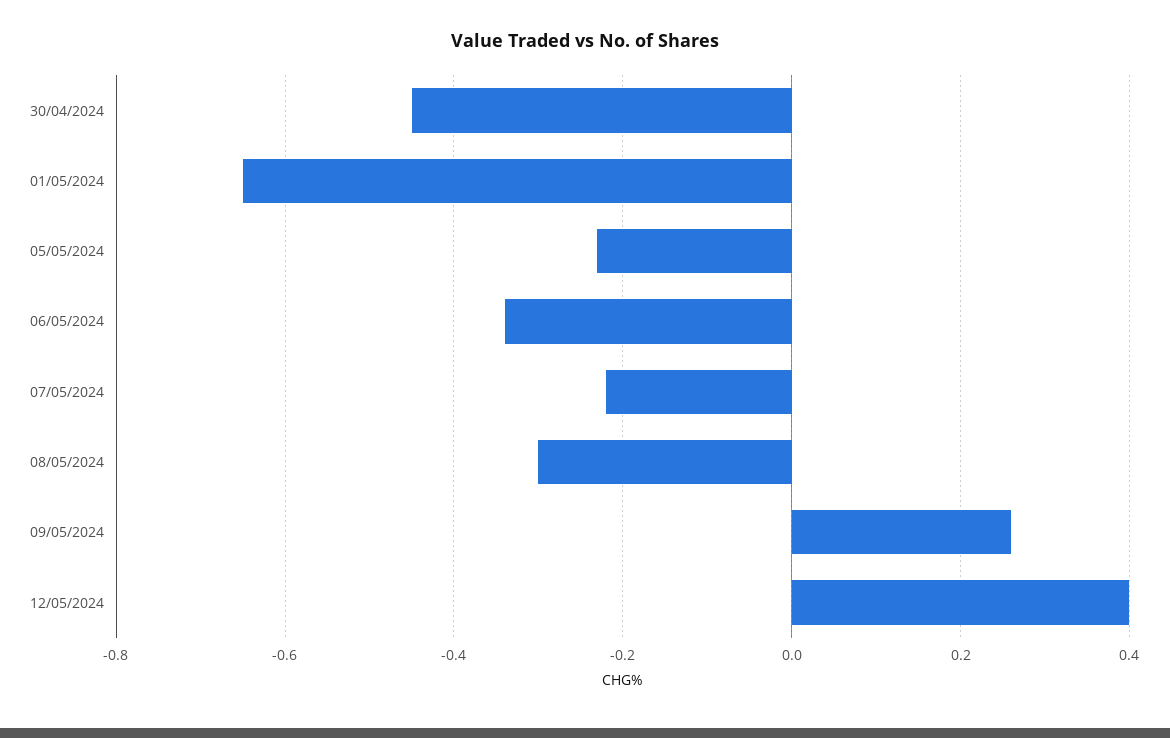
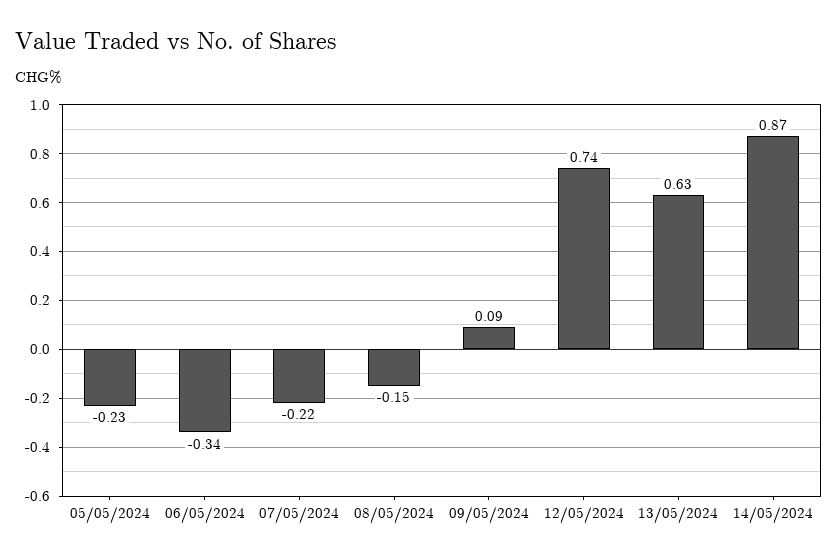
30/04/2024: -0.45 -> none
01/05/2024: -0.65 -> none
08/05/2024: -0.3 -> -0.15
09/05/2024: 0.25 -> 0.09
12/05/2024: 0.4 -> 0.74
13/05/2024: none -> 0.63
14/05/2024: none -> 0.87

